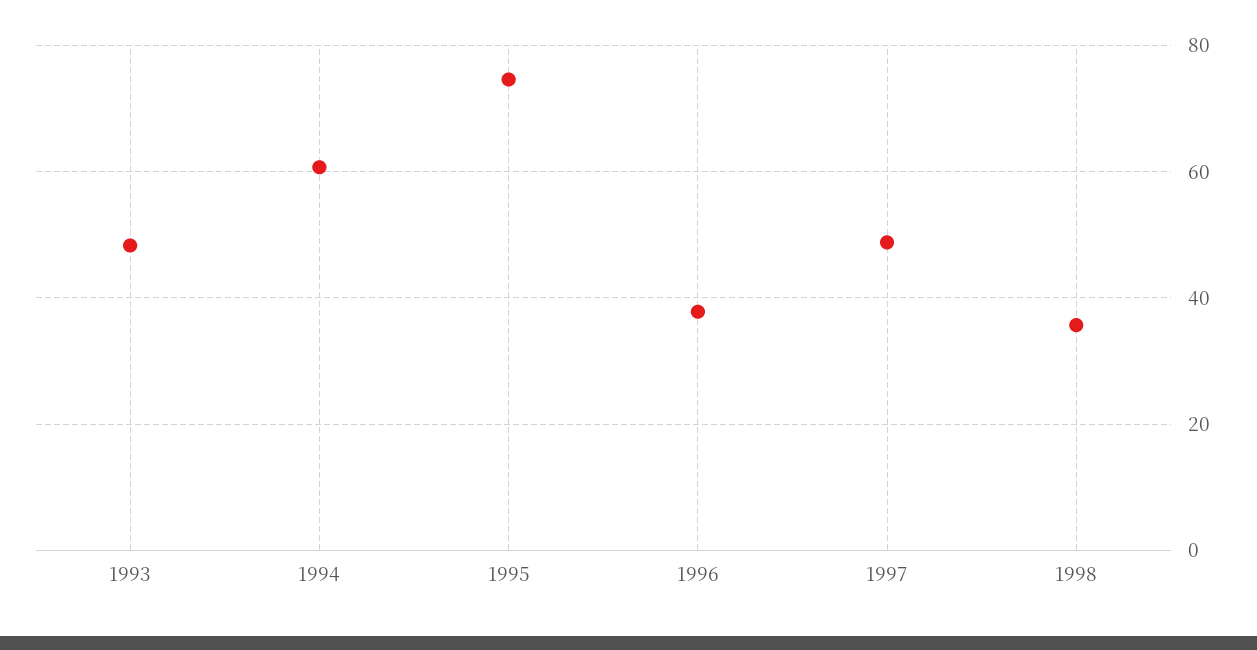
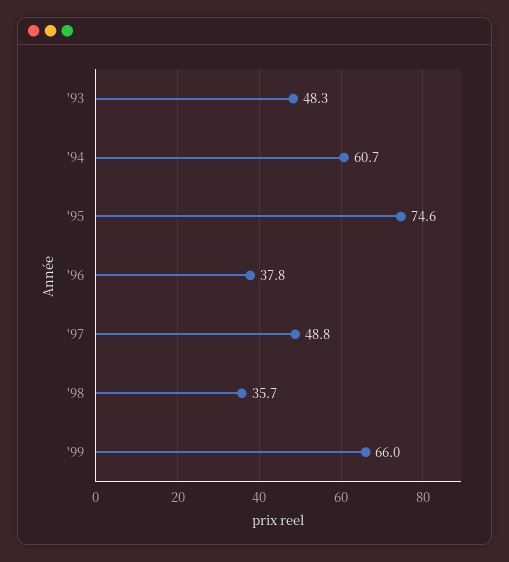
'99: none -> 66

